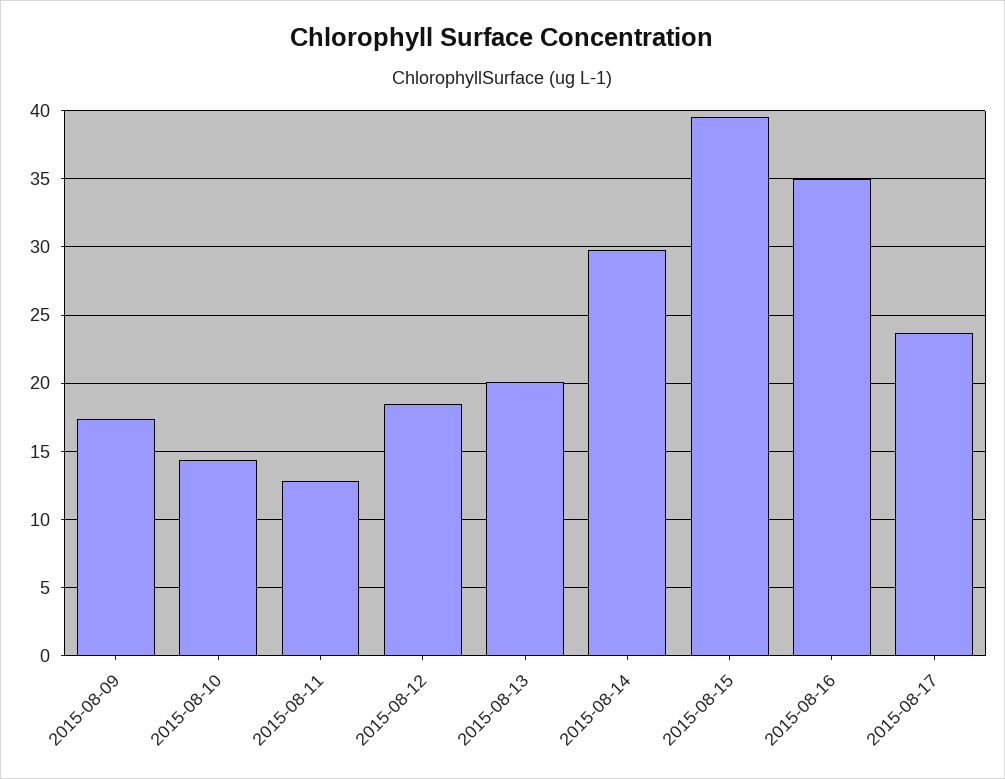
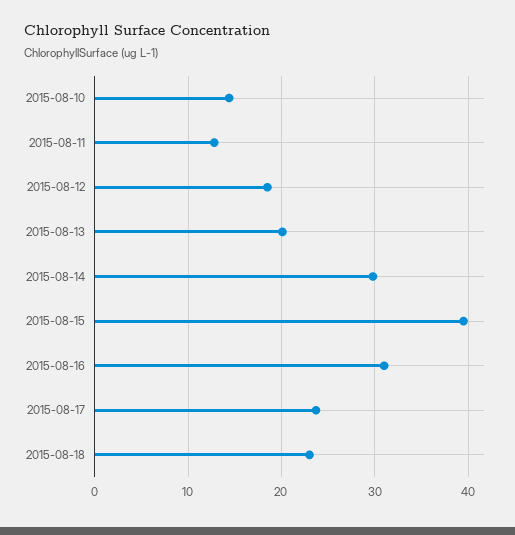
2015-08-09: 17.5 -> none
2015-08-16: 35 -> 31
2015-08-18: none -> 23

